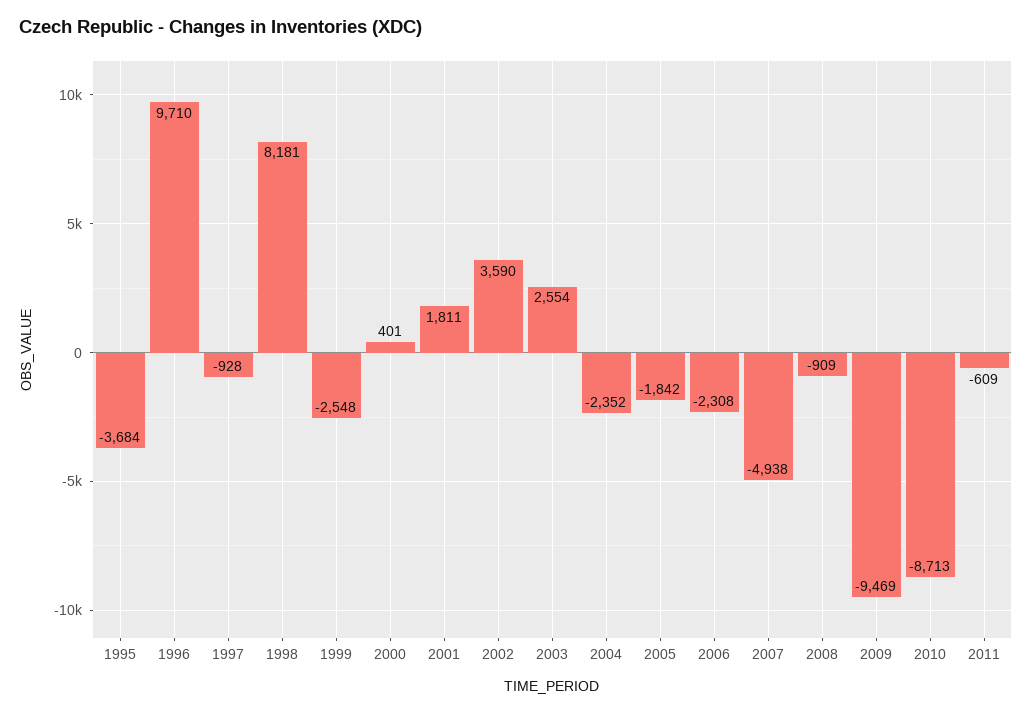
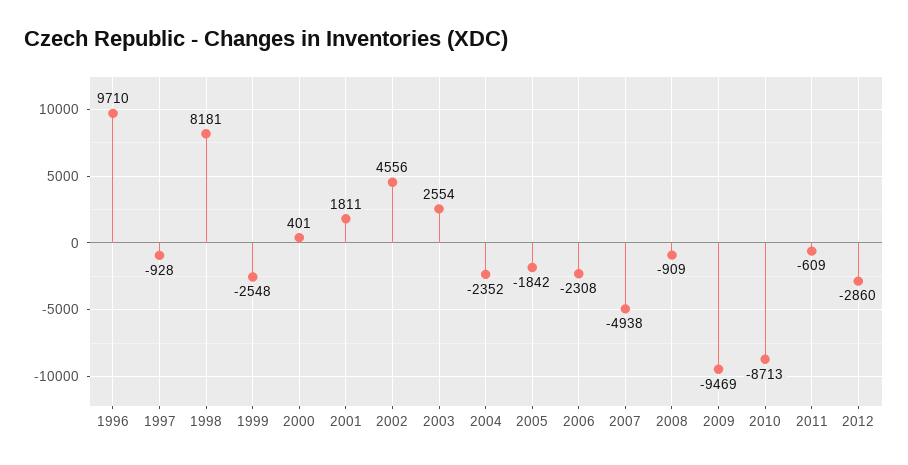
1995: -3684 -> none
2002: 3590 -> 4556
2012: none -> -2860

